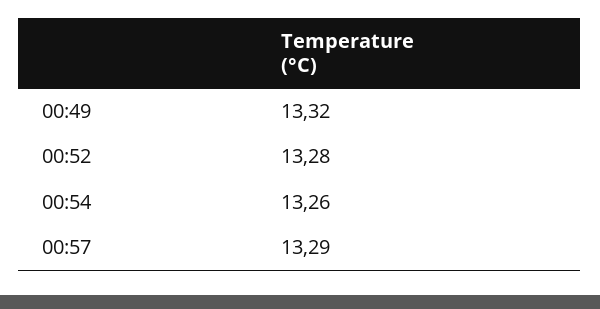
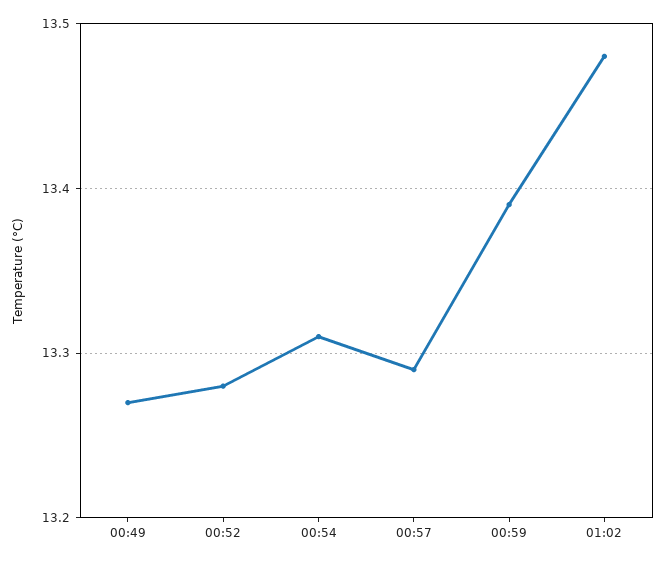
00:49: 13.32 -> 13.27
00:54: 13.26 -> 13.31
00:59: none -> 13.39
01:02: none -> 13.48

